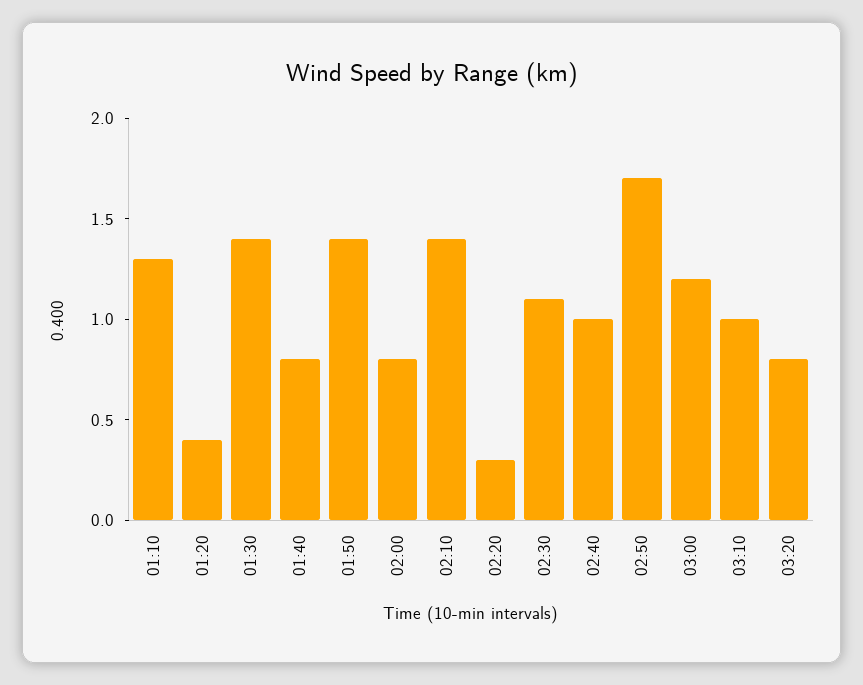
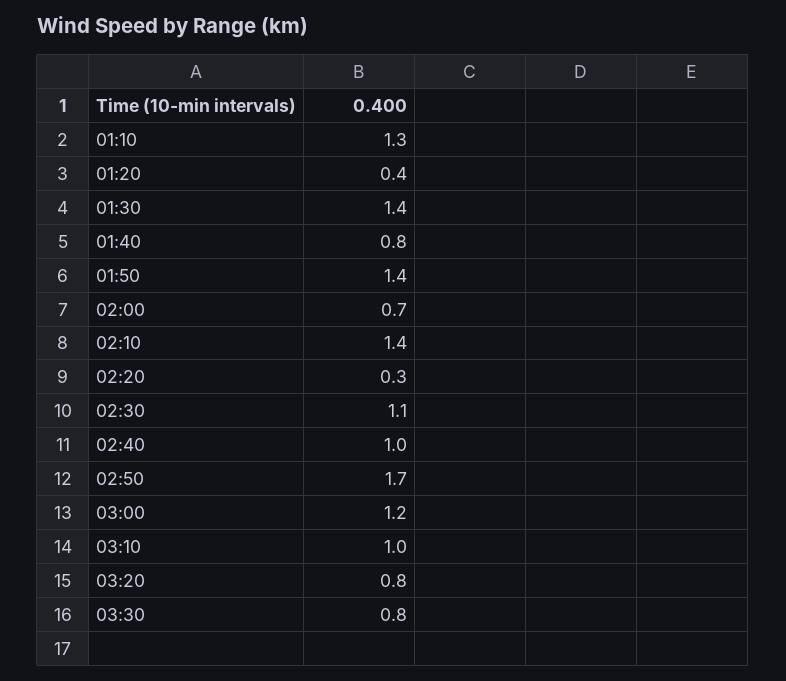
02:00: 0.8 -> 0.7
03:30: none -> 0.8

